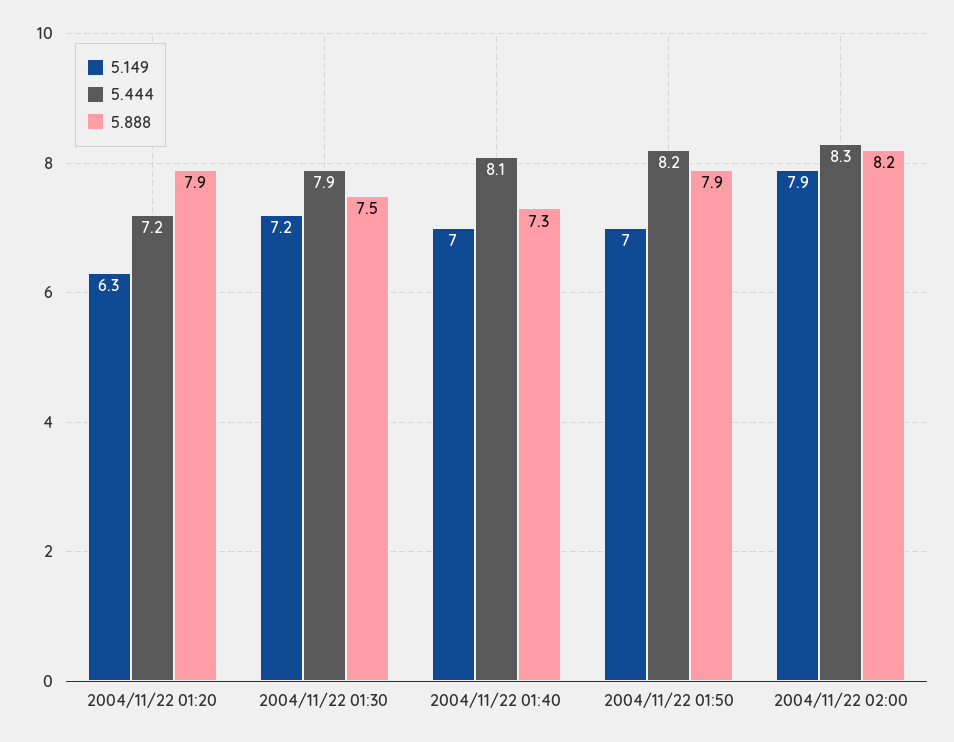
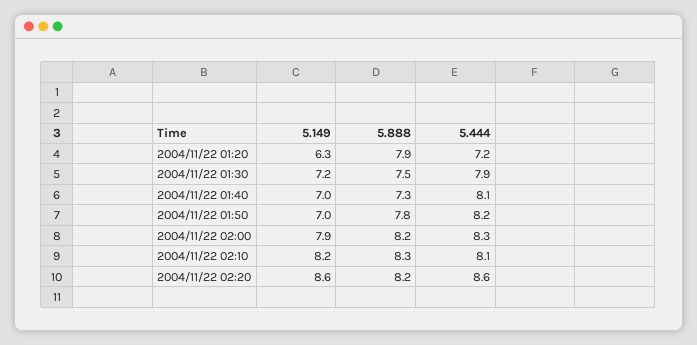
5.888, 2004/11/22 01:50: 7.9 -> 7.8
5.149, 2004/11/22 02:10: none -> 8.2
5.888, 2004/11/22 02:10: none -> 8.3
5.444, 2004/11/22 02:10: none -> 8.1
5.149, 2004/11/22 02:20: none -> 8.6
5.888, 2004/11/22 02:20: none -> 8.2
5.444, 2004/11/22 02:20: none -> 8.6

